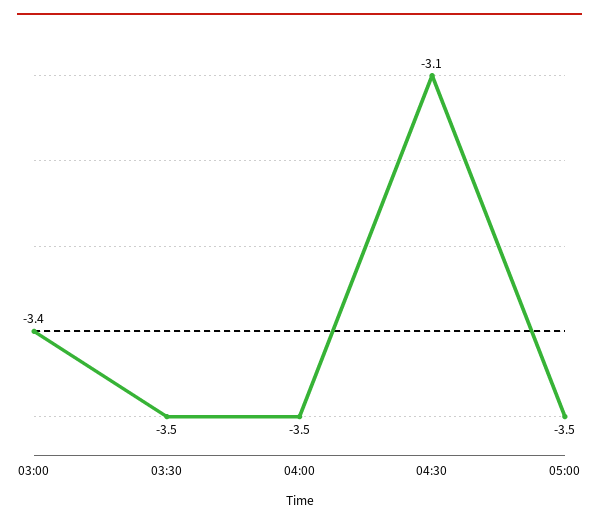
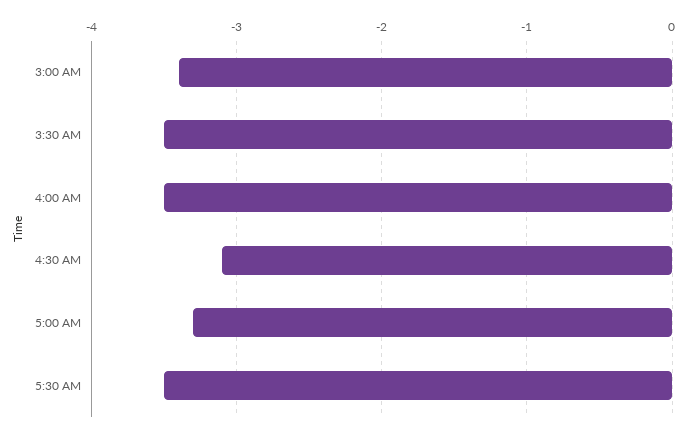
05:00: -3.5 -> -3.3
5:30 AM: none -> -3.5

